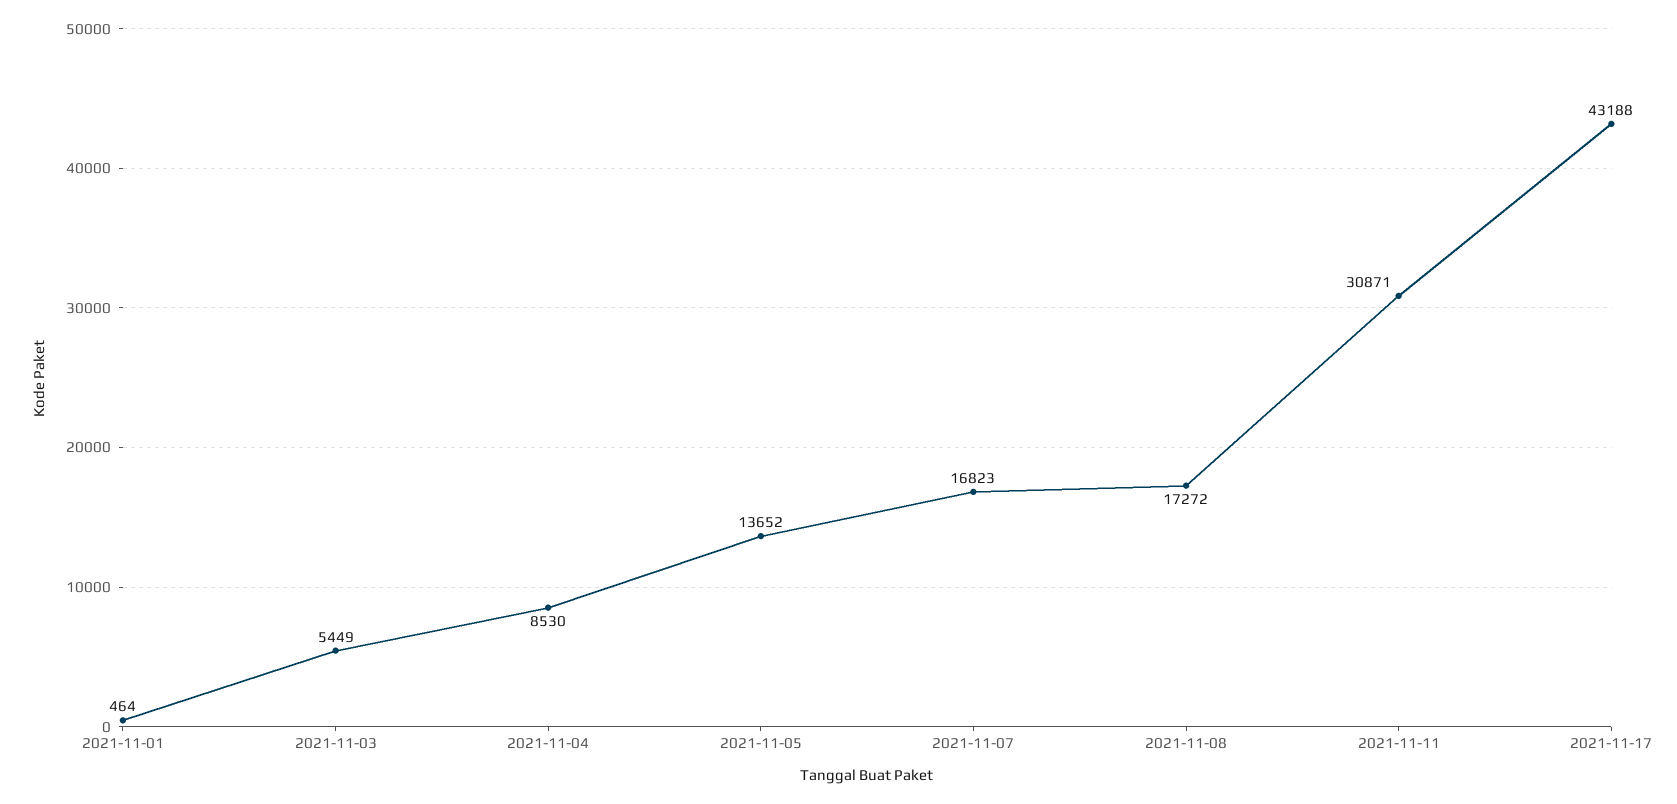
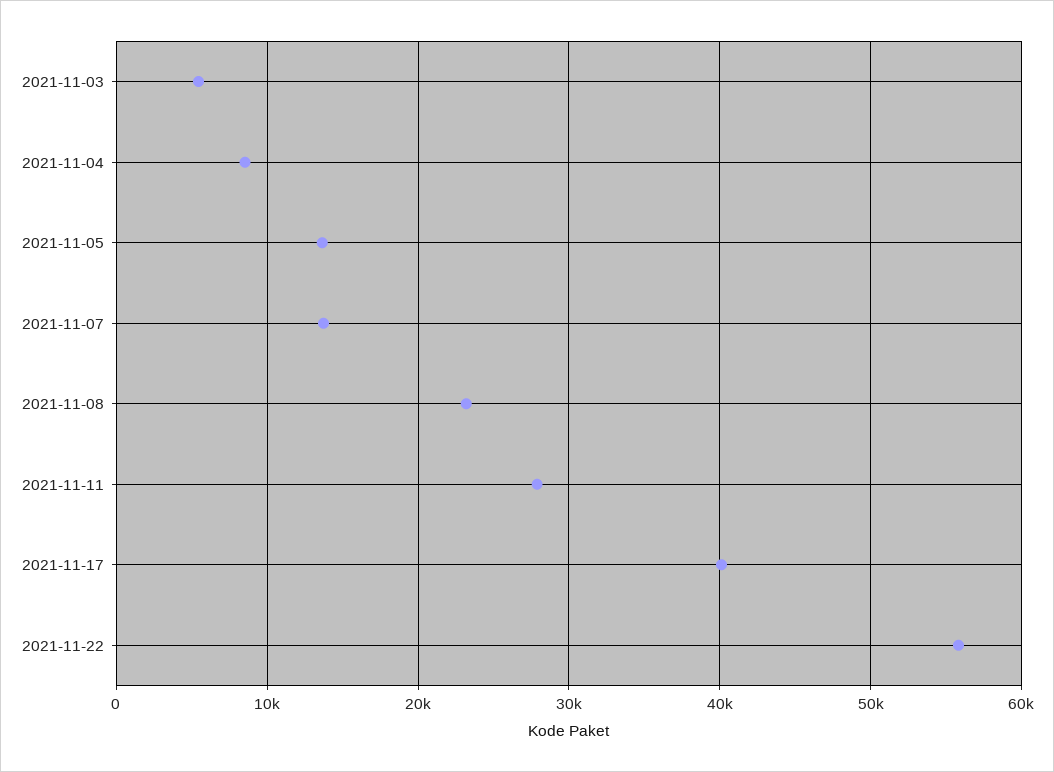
2021-11-01: 464 -> none
2021-11-07: 16823 -> 14000
2021-11-08: 17272 -> 23000
2021-11-11: 30871 -> 28000
2021-11-17: 43188 -> 40000
2021-11-22: none -> 56000

